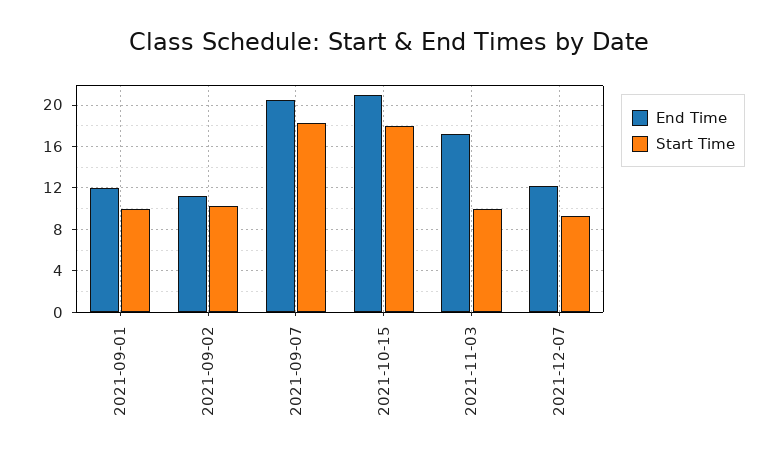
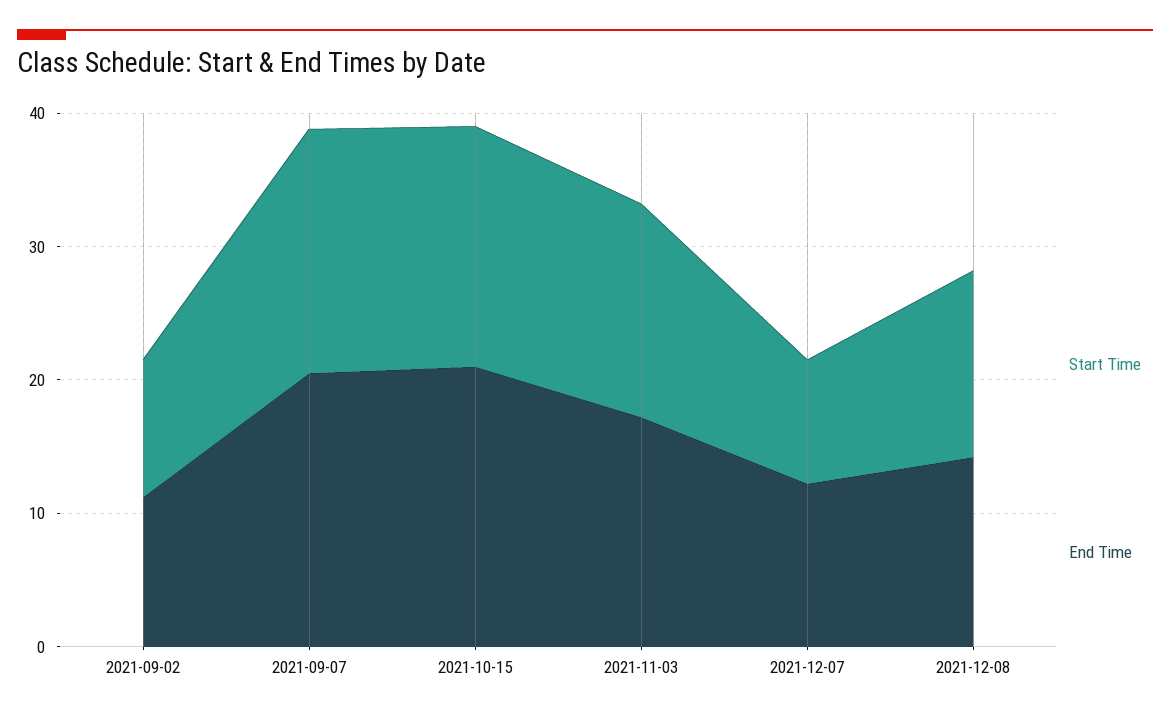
End Time, 2021-09-01: 12 -> none
Start Time, 2021-09-01: 10 -> none
Start Time, 2021-11-03: 10 -> 16
Start Time, 2021-12-08: none -> 14
End Time, 2021-12-08: none -> 14

